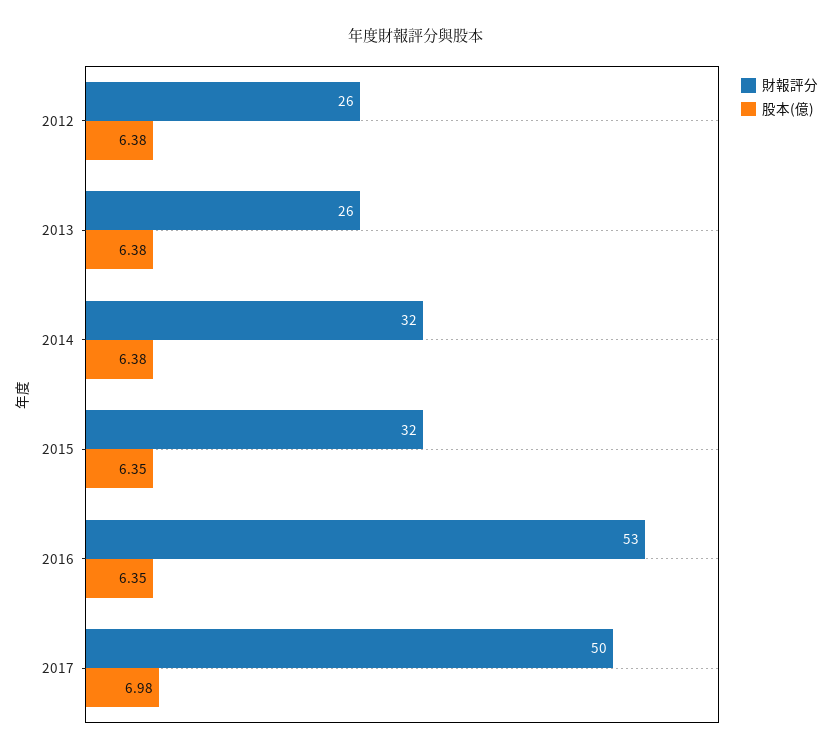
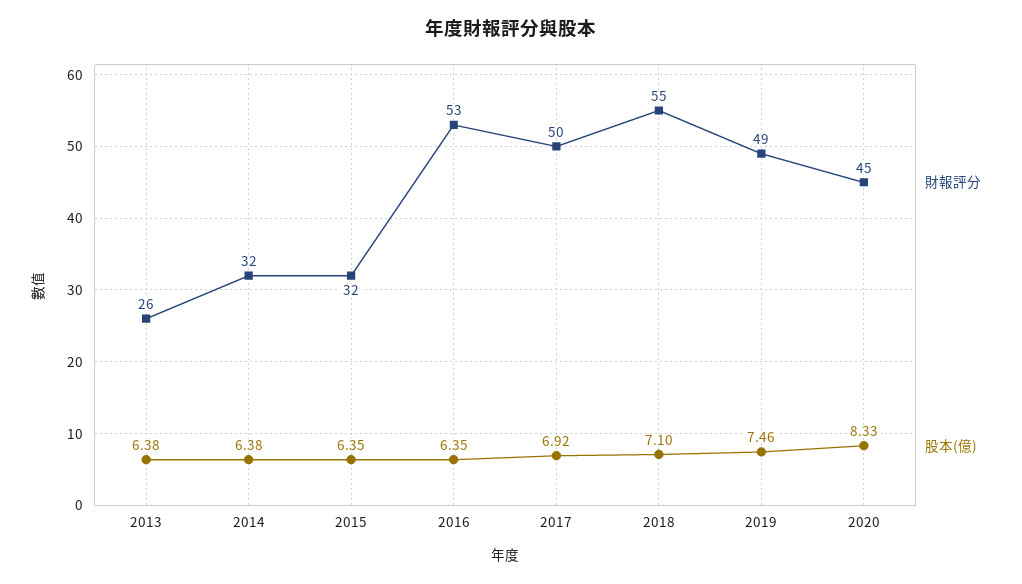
財報評分, 2012: 26 -> none
股本(億), 2012: 6.38 -> none
股本(億), 2017: 6.98 -> 6.92
財報評分, 2018: none -> 55
股本(億), 2018: none -> 7.1
財報評分, 2019: none -> 49
股本(億), 2019: none -> 7.46
財報評分, 2020: none -> 45
股本(億), 2020: none -> 8.33

